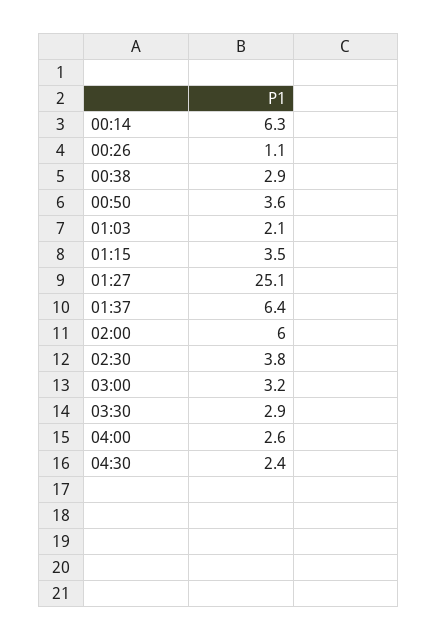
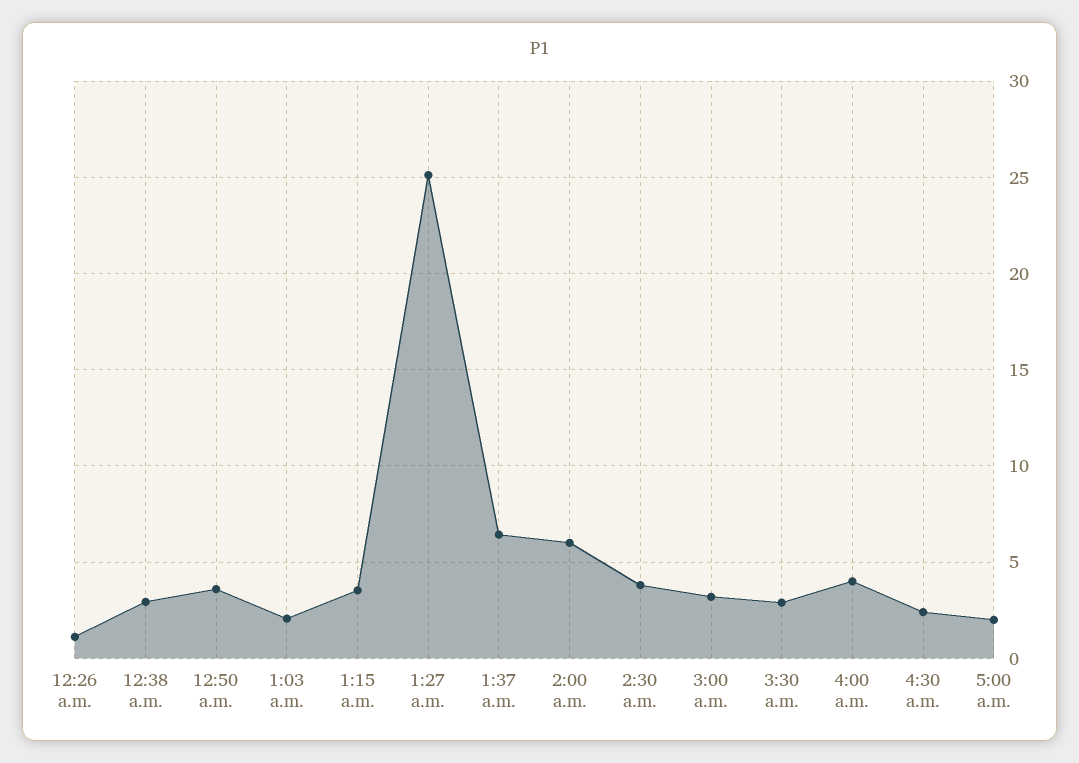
00:14: 6.3 -> none
04:00: 2.6 -> 4
5:00 a.m.: none -> 2

